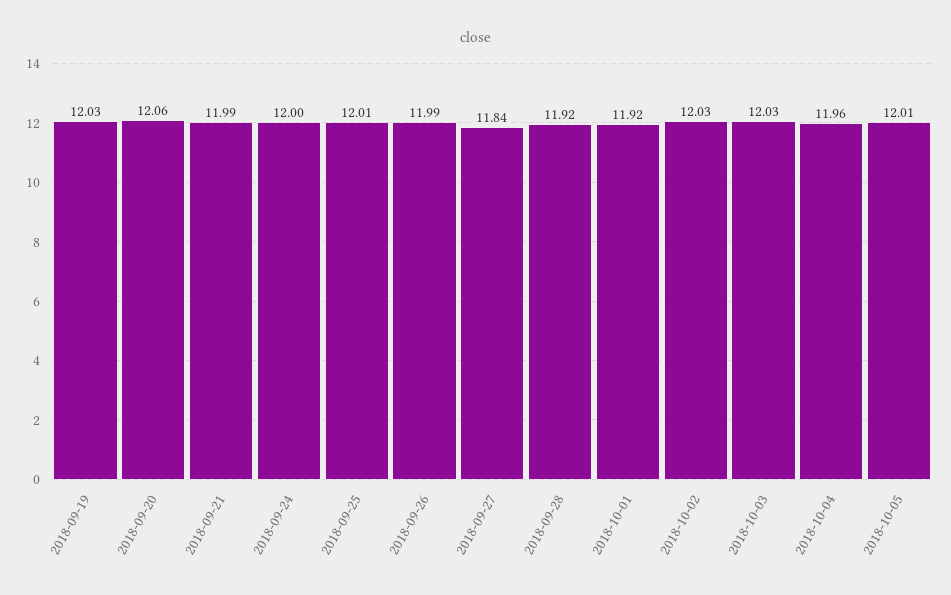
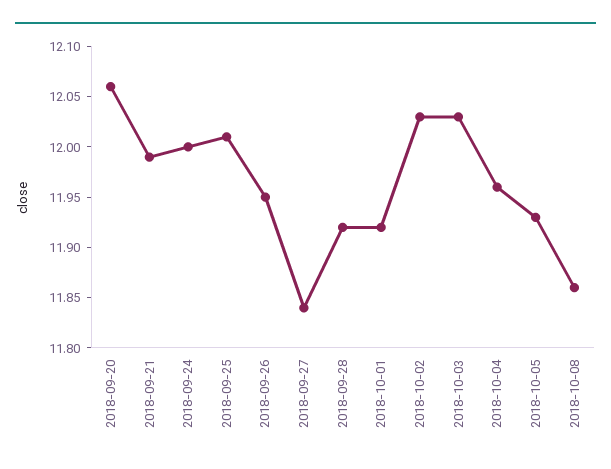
2018-09-19: 12.03 -> none
2018-09-26: 11.99 -> 11.95
2018-10-05: 12.01 -> 11.93
2018-10-08: none -> 11.86

